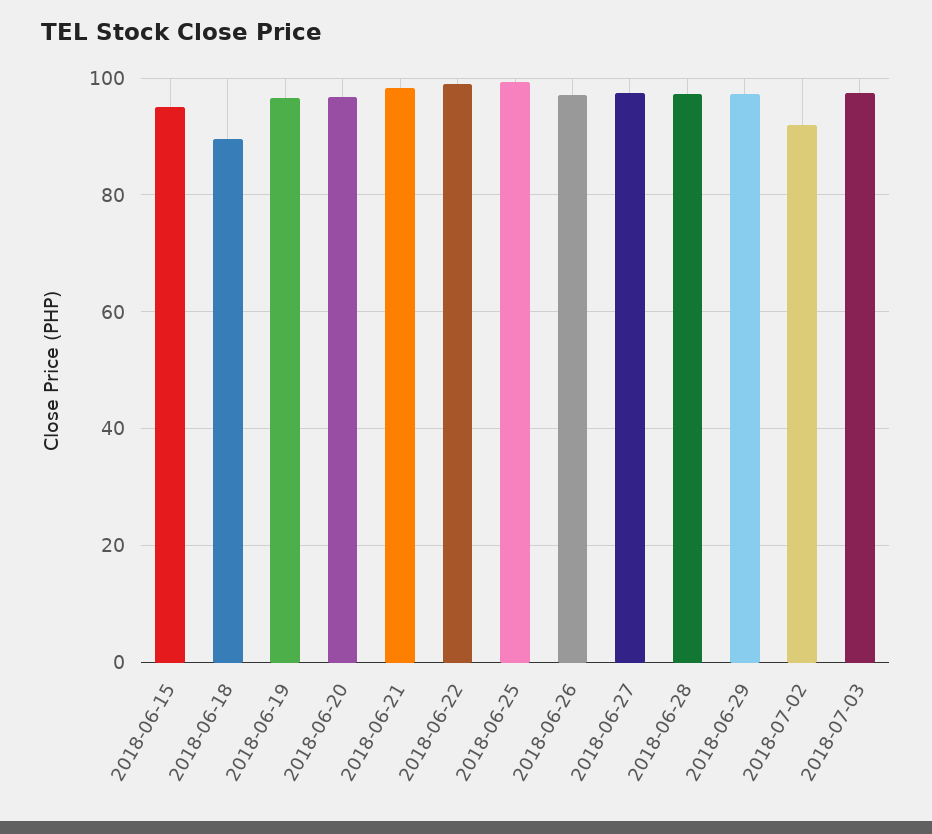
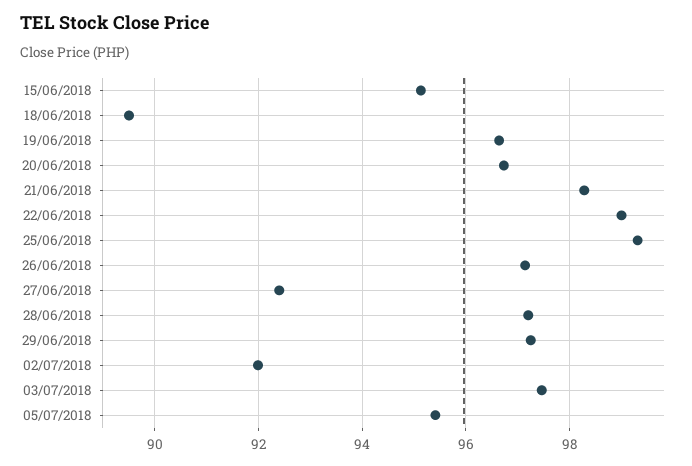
2018-06-27: 98 -> 92.4
05/07/2018: none -> 95.4

